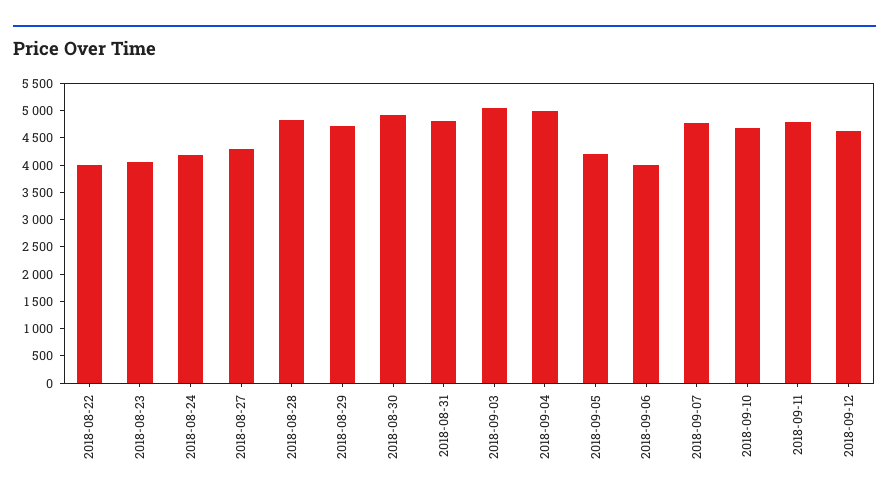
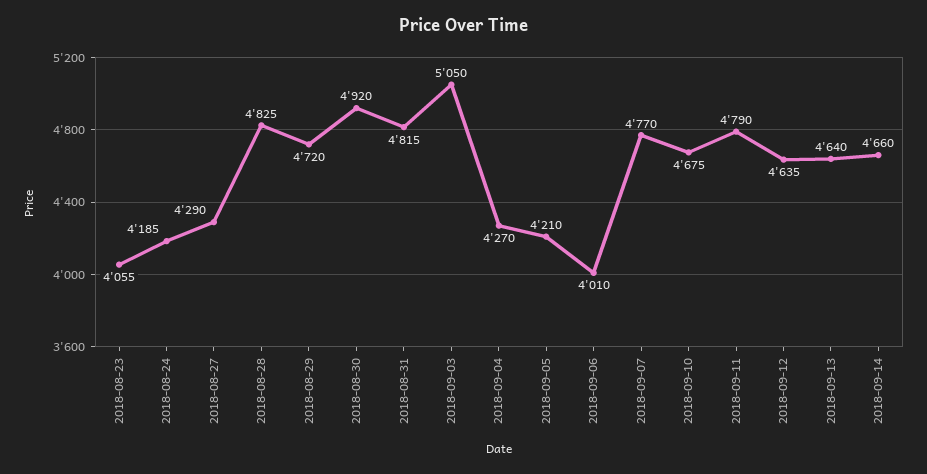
2018-08-22: 4000 -> none
2018-09-04: 5000 -> 4270
2018-09-13: none -> 4640
2018-09-14: none -> 4660

